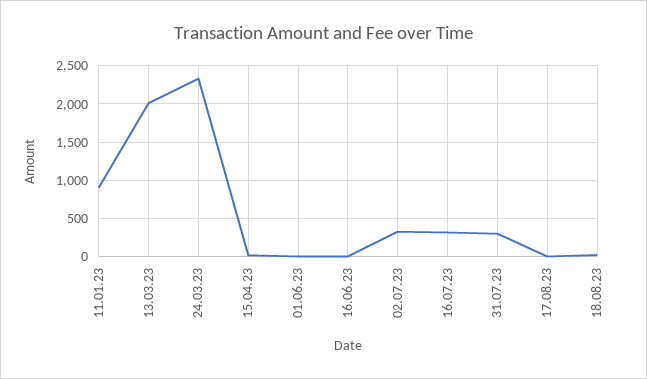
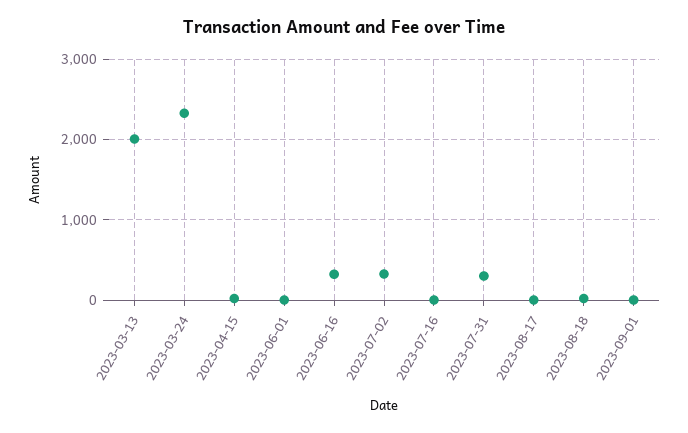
11.01.23: 900 -> none
16.06.23: 0 -> 300
16.07.23: 300 -> 0
2023-09-01: none -> 0

